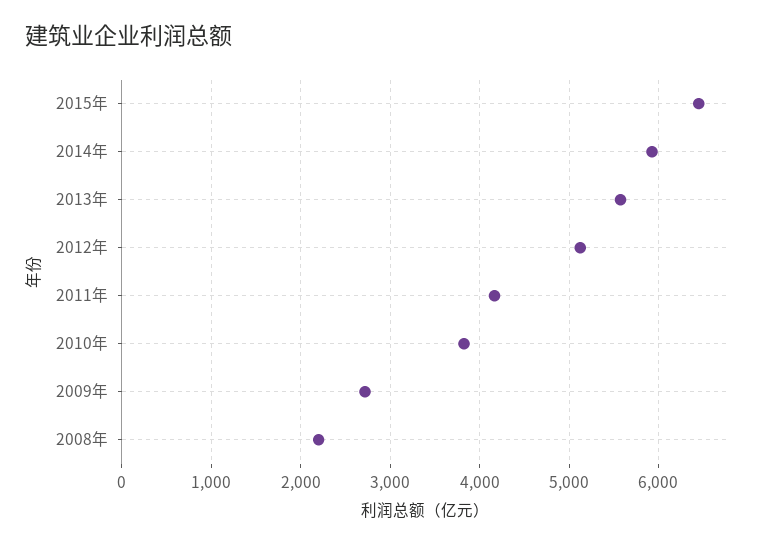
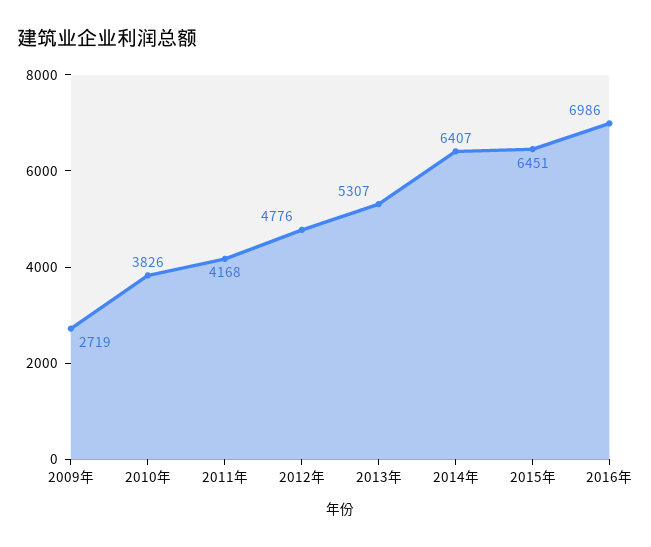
2014年: 5900 -> 6407
2013年: 5600 -> 5307
2012年: 5100 -> 4776
2008年: 2200 -> none
2016年: none -> 6986

